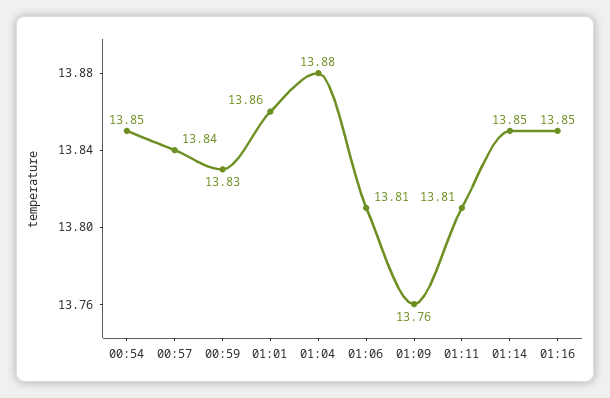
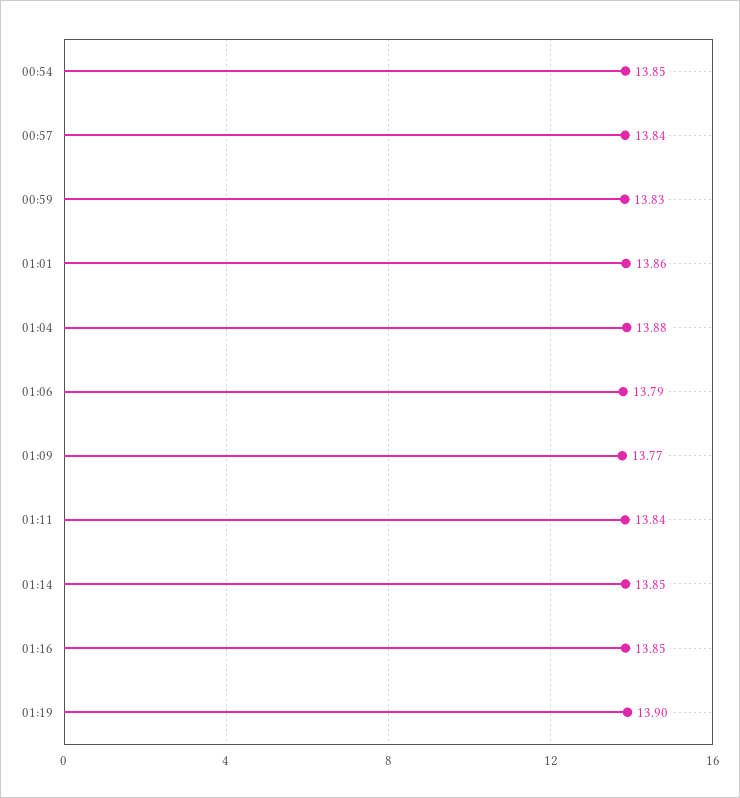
01:06: 13.81 -> 13.79
01:09: 13.76 -> 13.77
01:11: 13.81 -> 13.84
01:19: none -> 13.9

